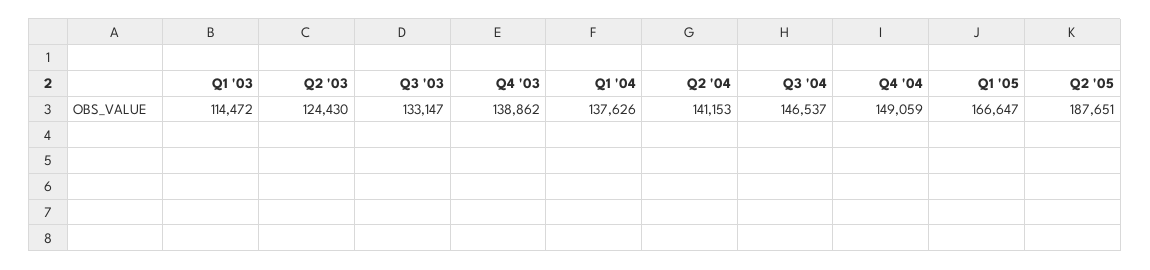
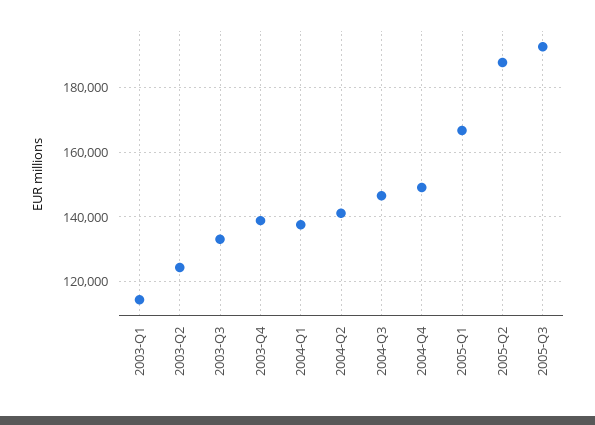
2005-Q3: none -> 192000

